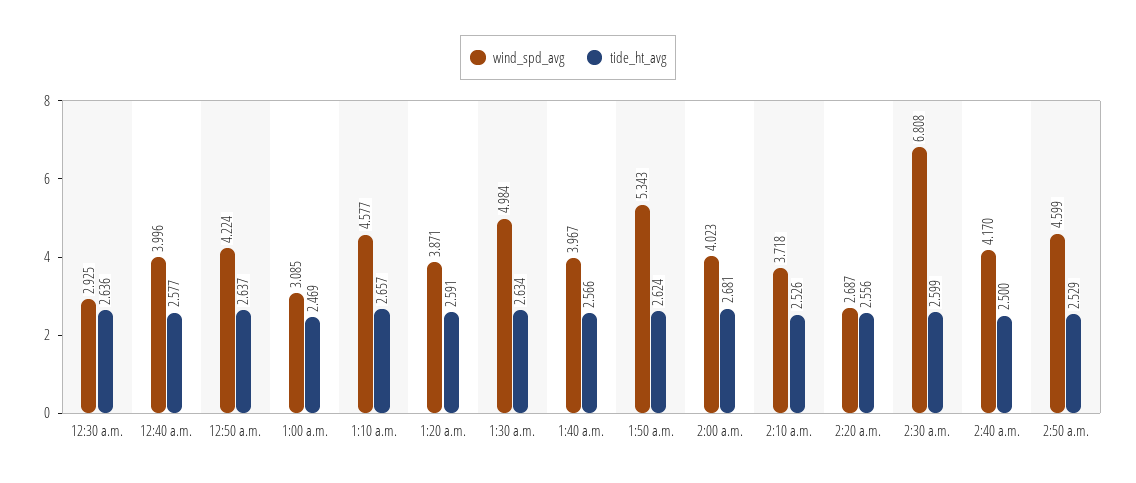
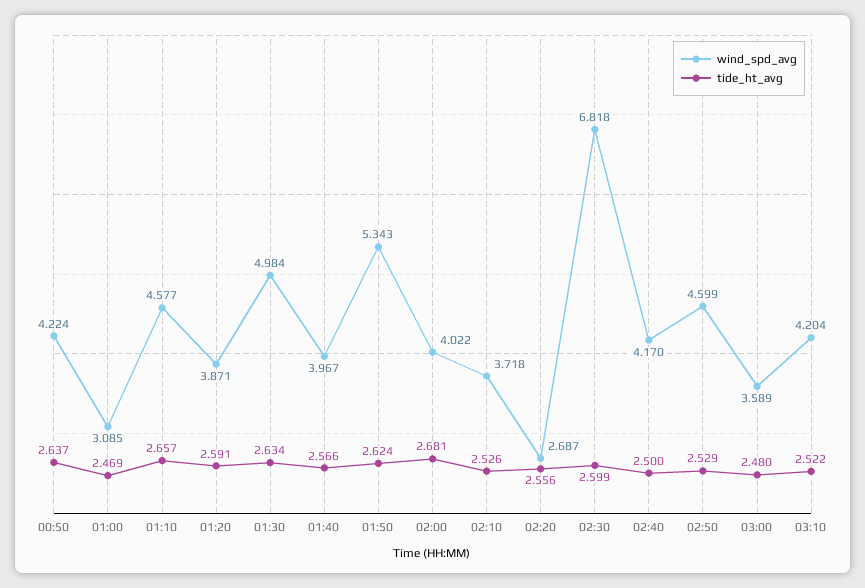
wind_spd_avg, 12:30 a.m.: 2.925 -> none
tide_ht_avg, 12:30 a.m.: 2.636 -> none
wind_spd_avg, 12:40 a.m.: 3.996 -> none
tide_ht_avg, 12:40 a.m.: 2.577 -> none
wind_spd_avg, 2:00 a.m.: 4.023 -> 4.022
wind_spd_avg, 2:30 a.m.: 6.808 -> 6.818
wind_spd_avg, 03:00: none -> 3.589
tide_ht_avg, 03:00: none -> 2.48
wind_spd_avg, 03:10: none -> 4.204
tide_ht_avg, 03:10: none -> 2.522

